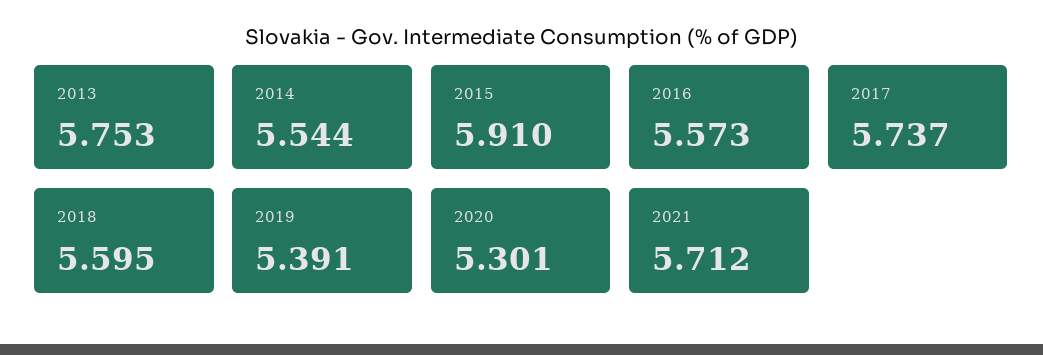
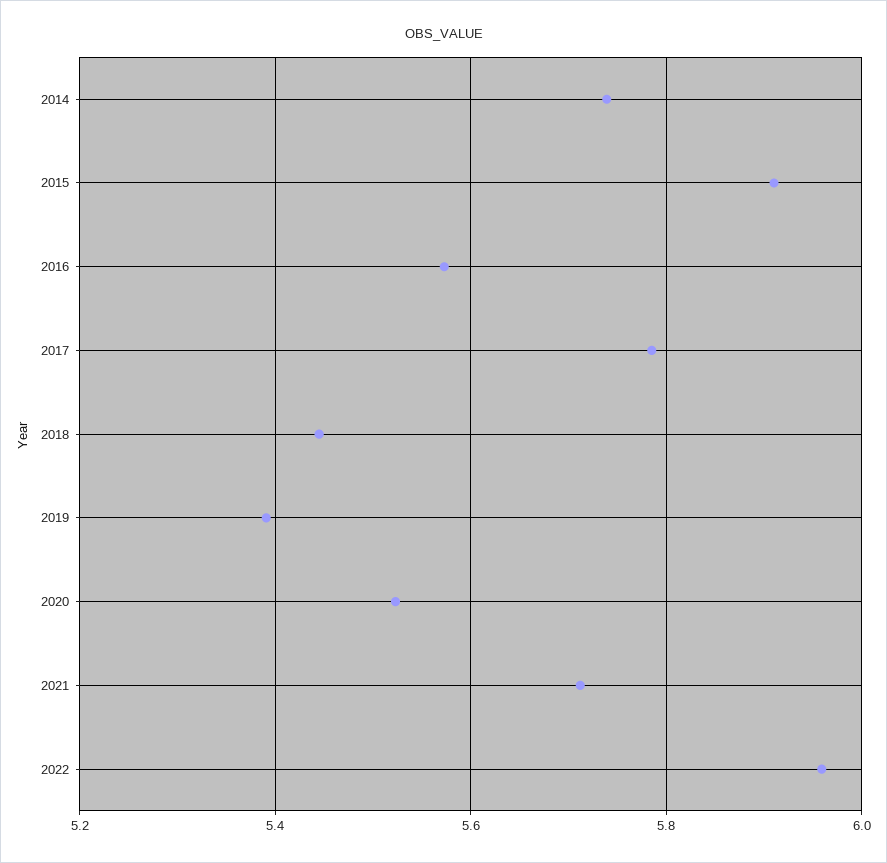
2013: 5.753 -> none
2014: 5.544 -> 5.74
2017: 5.737 -> 5.78
2018: 5.595 -> 5.44
2020: 5.301 -> 5.52
2022: none -> 5.96

